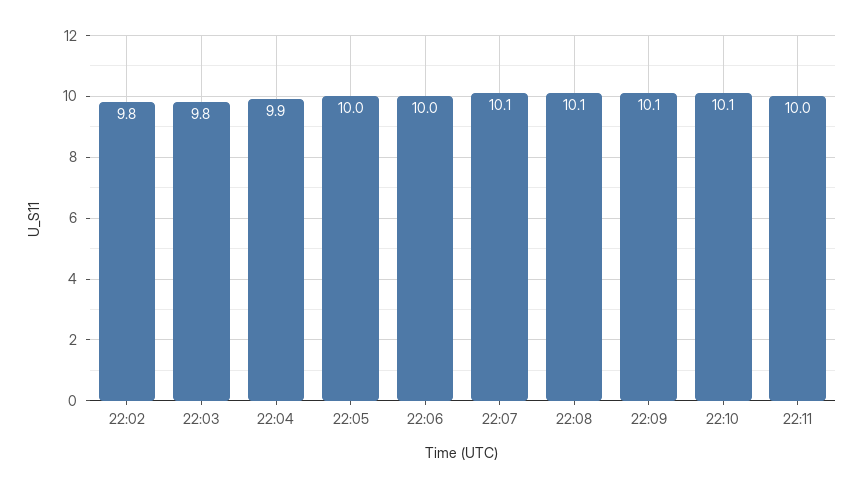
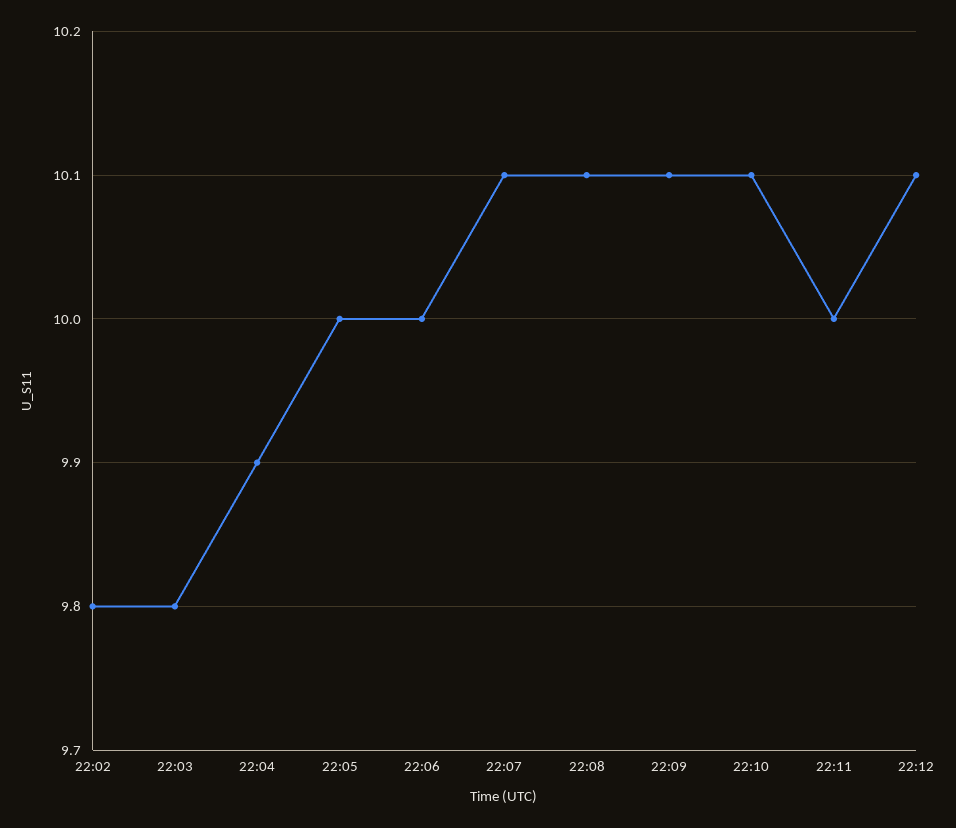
22:12: none -> 10.1

